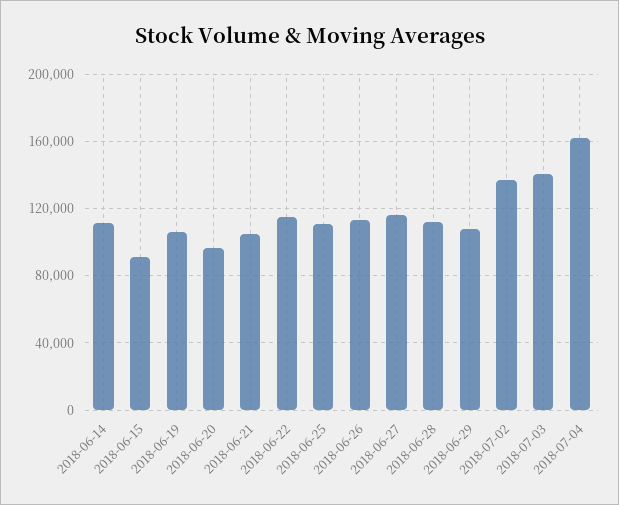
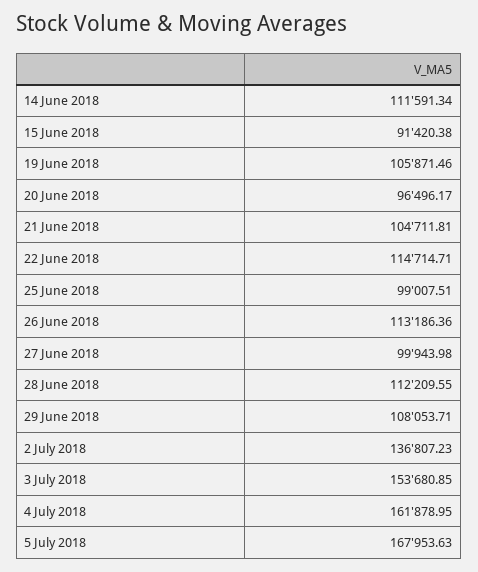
2018-06-25: 110000 -> 99007.51
2018-06-27: 115000 -> 99943.98
2018-07-03: 140000 -> 153680.85
5 July 2018: none -> 167953.63

